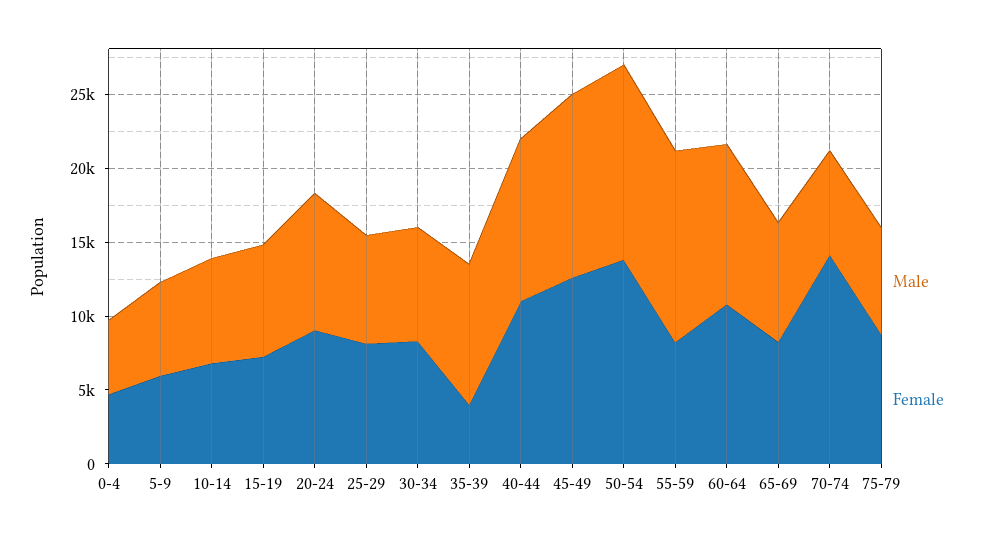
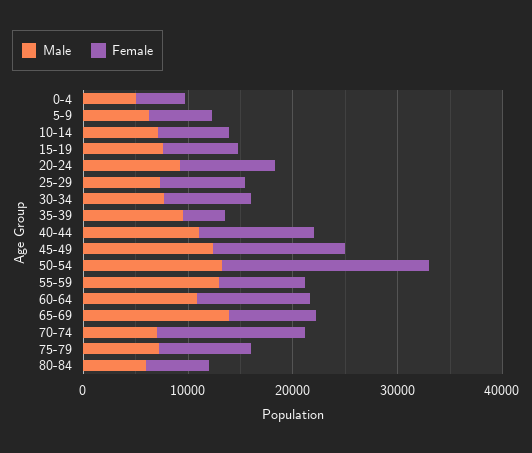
Female, 50-54: 14000 -> 20000
Male, 65-69: 8000 -> 14000
Male, 80-84: none -> 6000
Female, 80-84: none -> 6000

